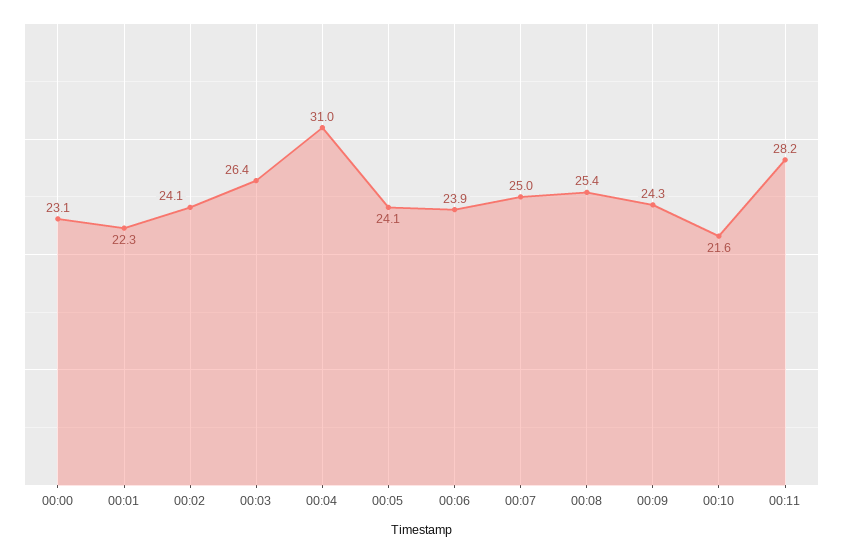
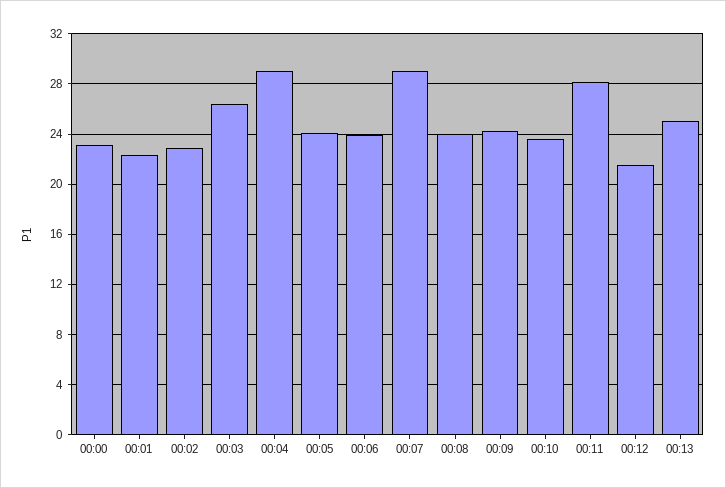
00:02: 24.1 -> 23
00:04: 31 -> 29
00:07: 25 -> 29
00:08: 25.4 -> 24
00:10: 21.6 -> 23.5
00:12: none -> 21.5
00:13: none -> 25

